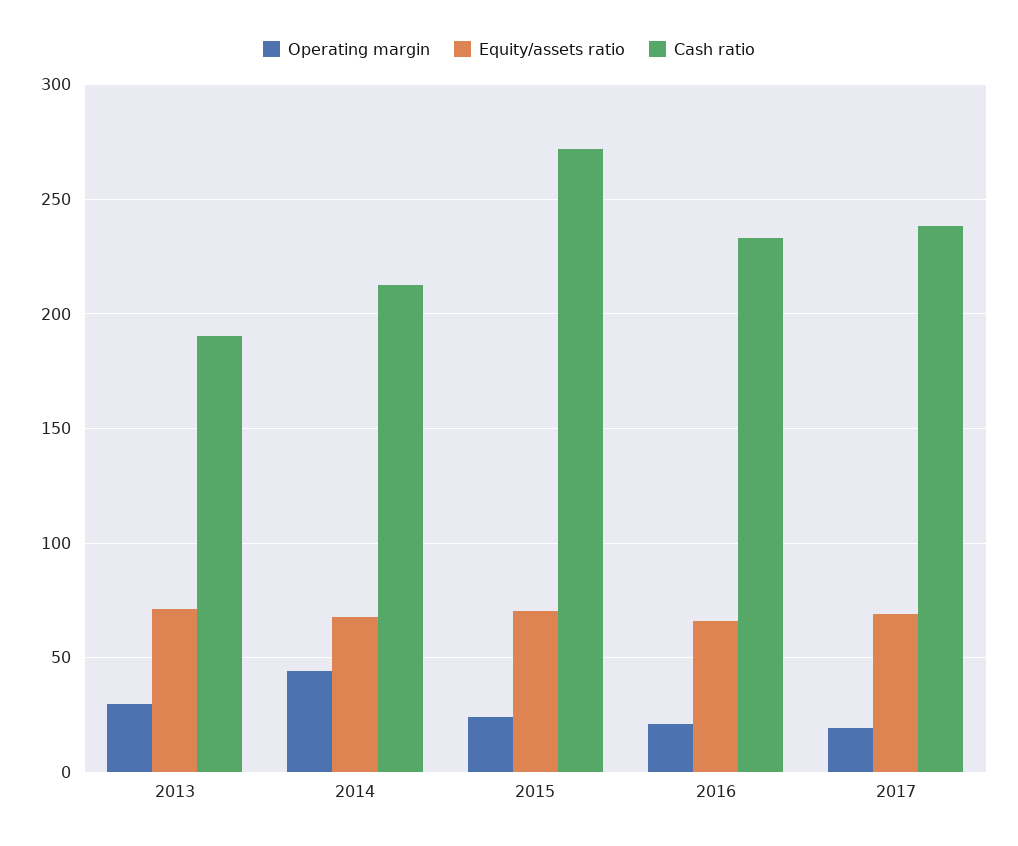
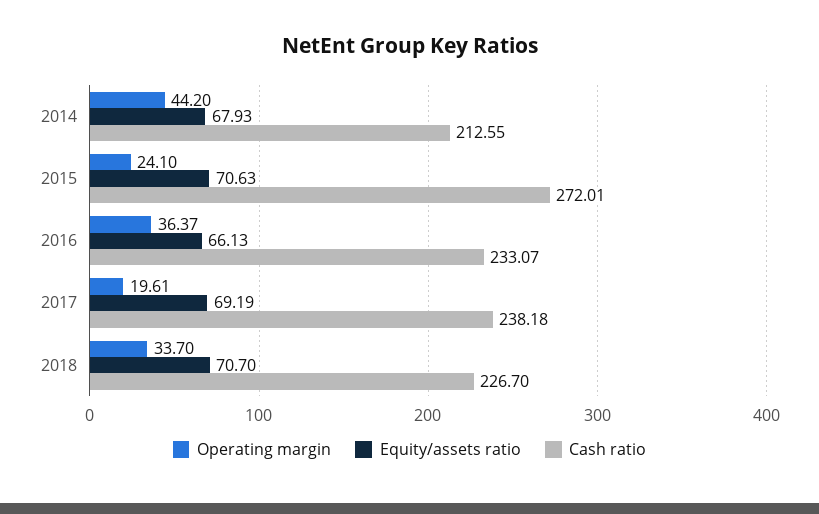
Operating margin, 2013: 30 -> none
Equity/assets ratio, 2013: 70 -> none
Cash ratio, 2013: 190 -> none
Operating margin, 2016: 20 -> 36.37
Operating margin, 2018: none -> 33.7
Equity/assets ratio, 2018: none -> 70.7
Cash ratio, 2018: none -> 226.7

